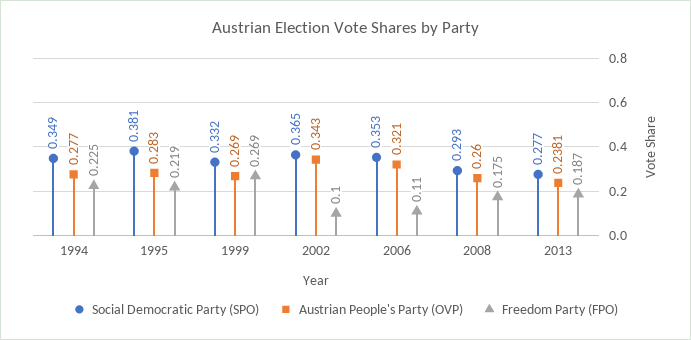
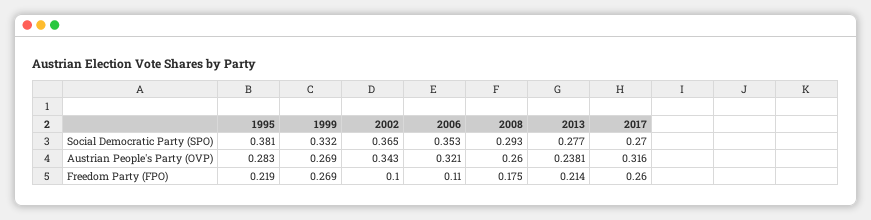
Social Democratic Party (SPO), 1994: 0.349 -> none
Austrian People's Party (OVP), 1994: 0.277 -> none
Freedom Party (FPO), 1994: 0.225 -> none
Freedom Party (FPO), 2013: 0.187 -> 0.214
Social Democratic Party (SPO), 2017: none -> 0.27
Austrian People's Party (OVP), 2017: none -> 0.316
Freedom Party (FPO), 2017: none -> 0.26

